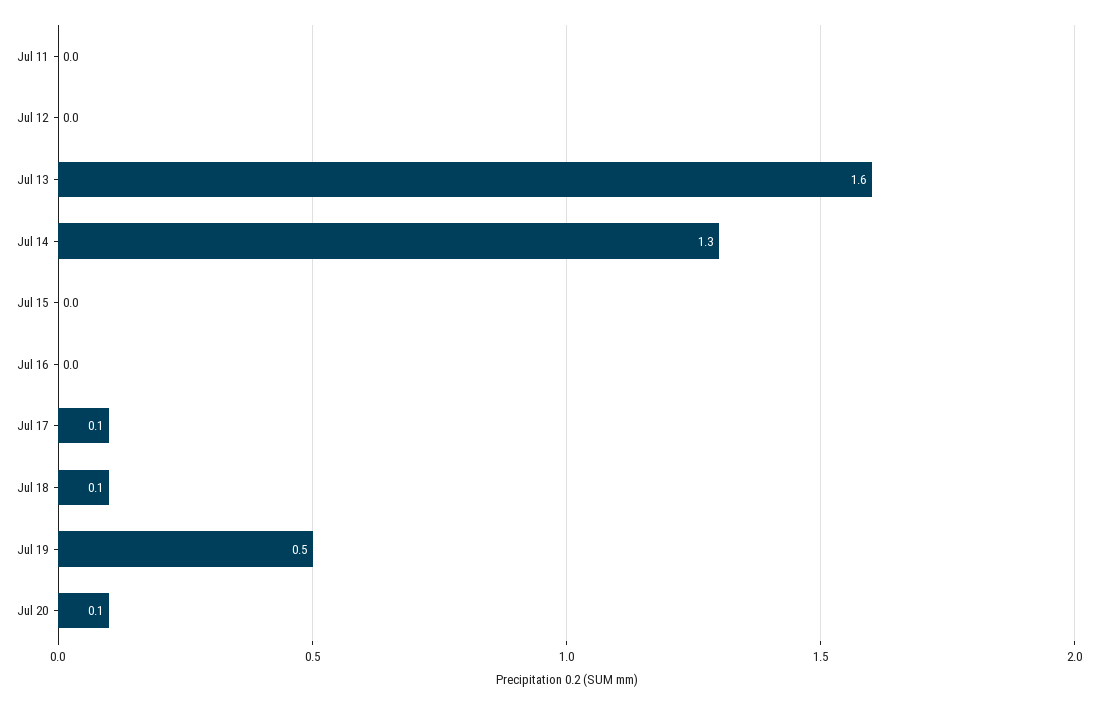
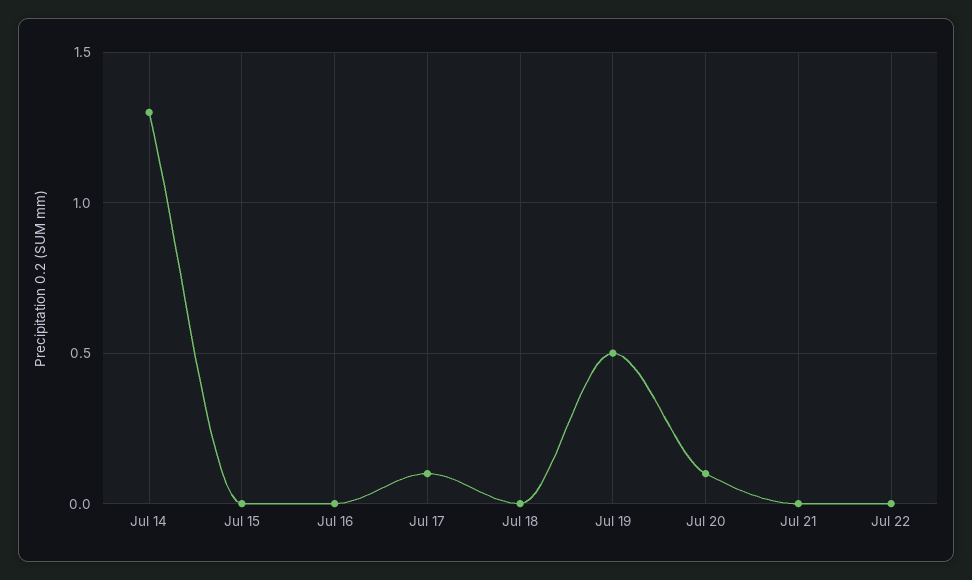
Jul 11: 0 -> none
Jul 12: 0 -> none
Jul 13: 1.6 -> none
Jul 18: 0.1 -> 0
Jul 21: none -> 0
Jul 22: none -> 0

